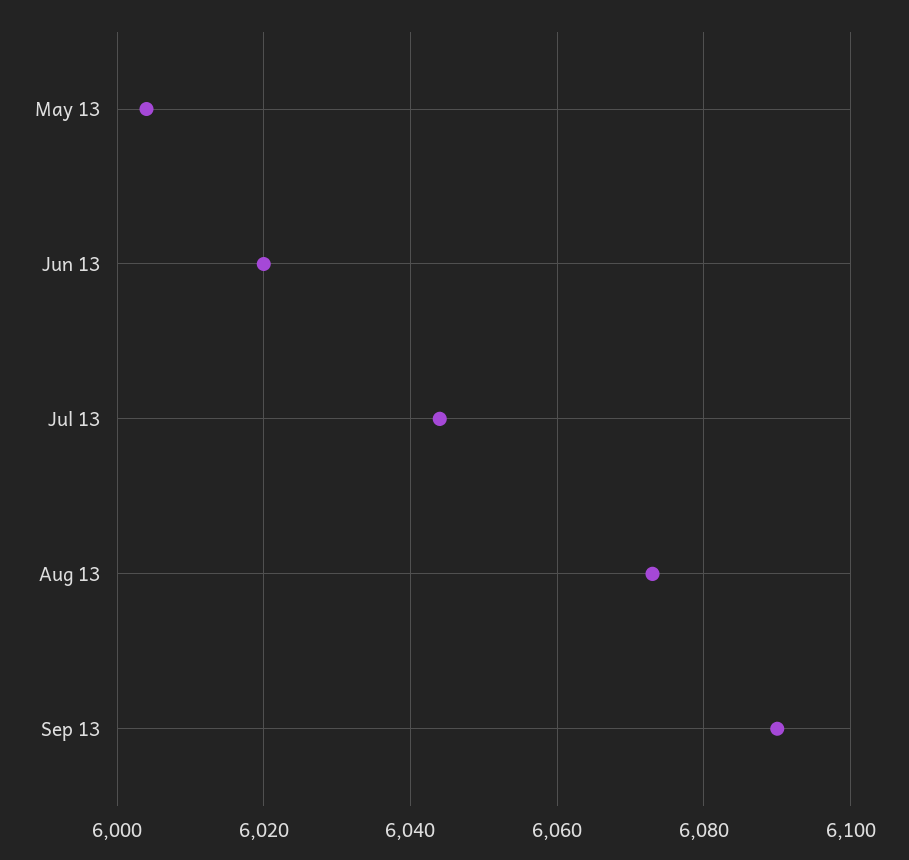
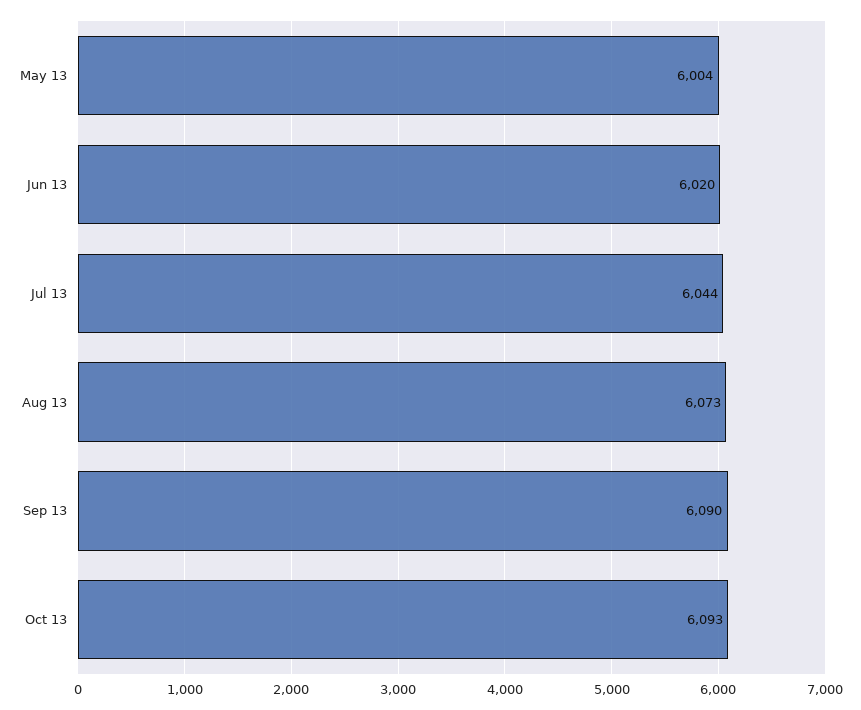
Oct 13: none -> 6093

